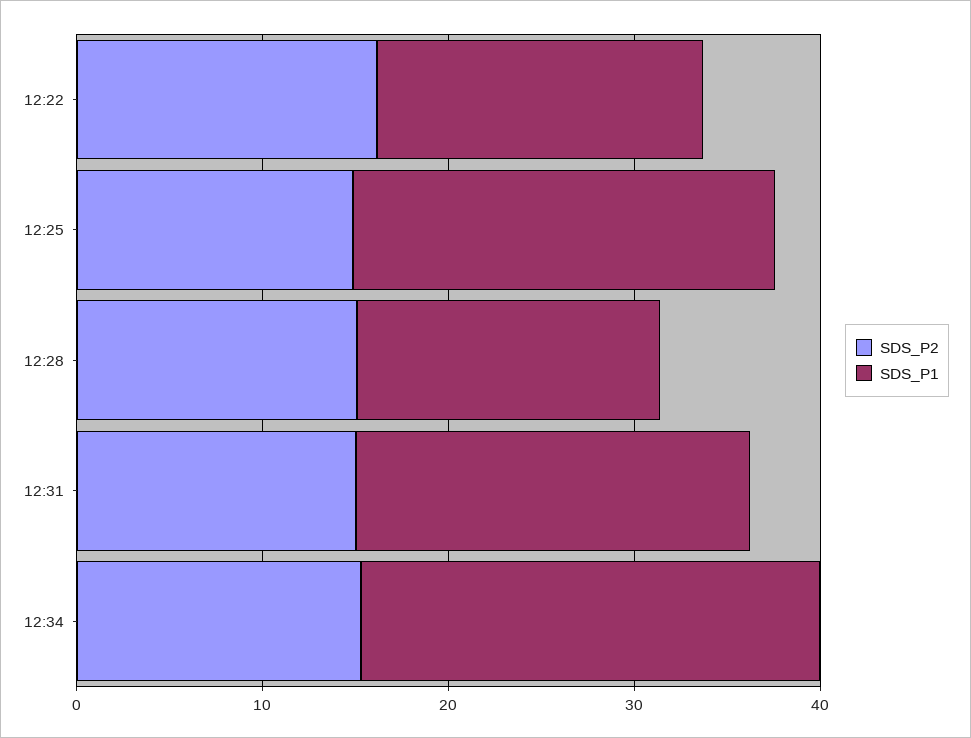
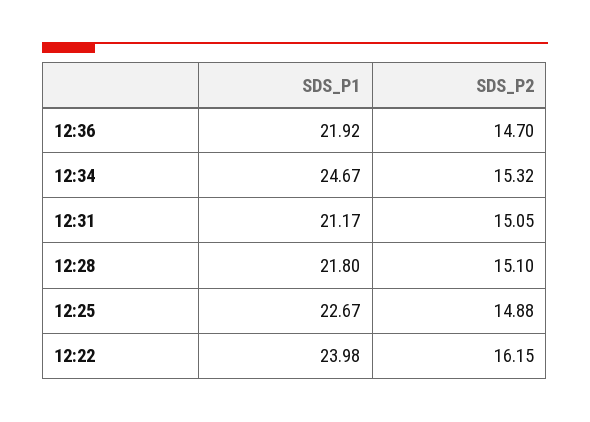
SDS_P1, 12:22: 18 -> 23.98
SDS_P1, 12:28: 16 -> 21.8
SDS_P1, 12:36: none -> 21.92
SDS_P2, 12:36: none -> 14.7

